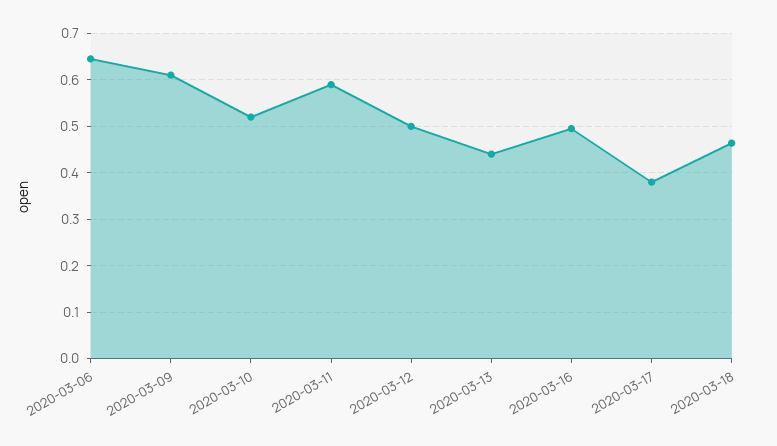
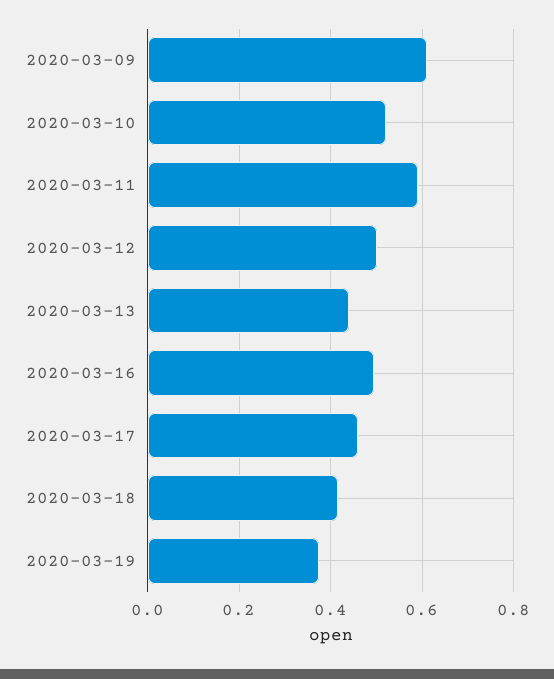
2020-03-06: 0.64 -> none
2020-03-17: 0.38 -> 0.46
2020-03-18: 0.46 -> 0.42
2020-03-19: none -> 0.38

